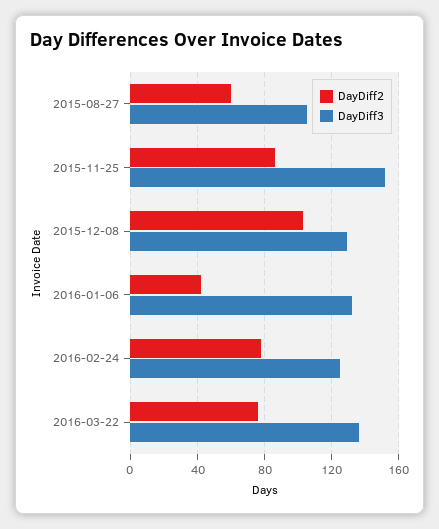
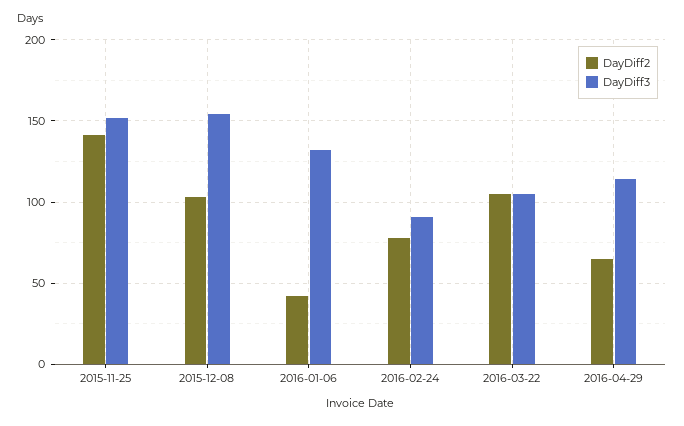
DayDiff2, 2015-08-27: 60 -> none
DayDiff3, 2015-08-27: 105 -> none
DayDiff2, 2015-11-25: 85 -> 140
DayDiff3, 2015-12-08: 130 -> 155
DayDiff3, 2016-02-24: 125 -> 90
DayDiff2, 2016-03-22: 75 -> 105
DayDiff3, 2016-03-22: 135 -> 105
DayDiff2, 2016-04-29: none -> 65
DayDiff3, 2016-04-29: none -> 115

